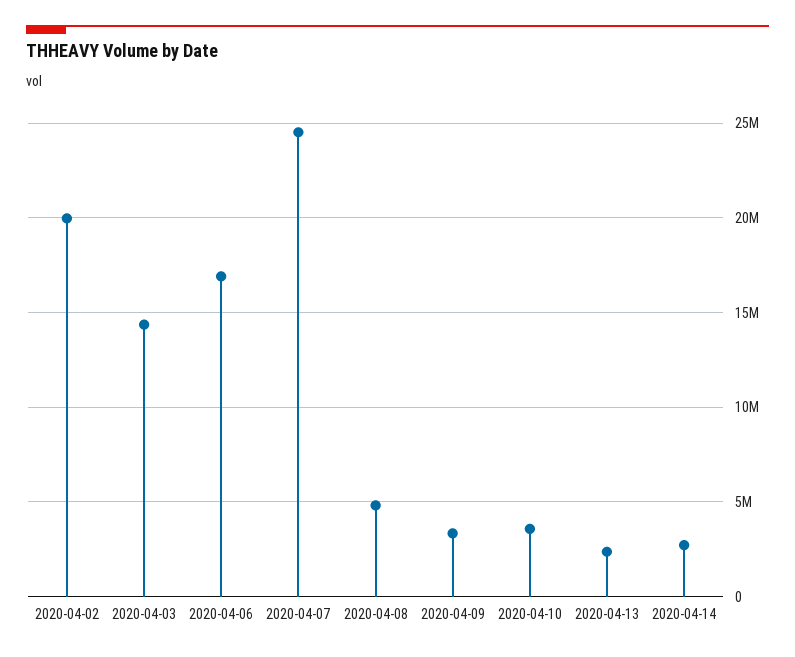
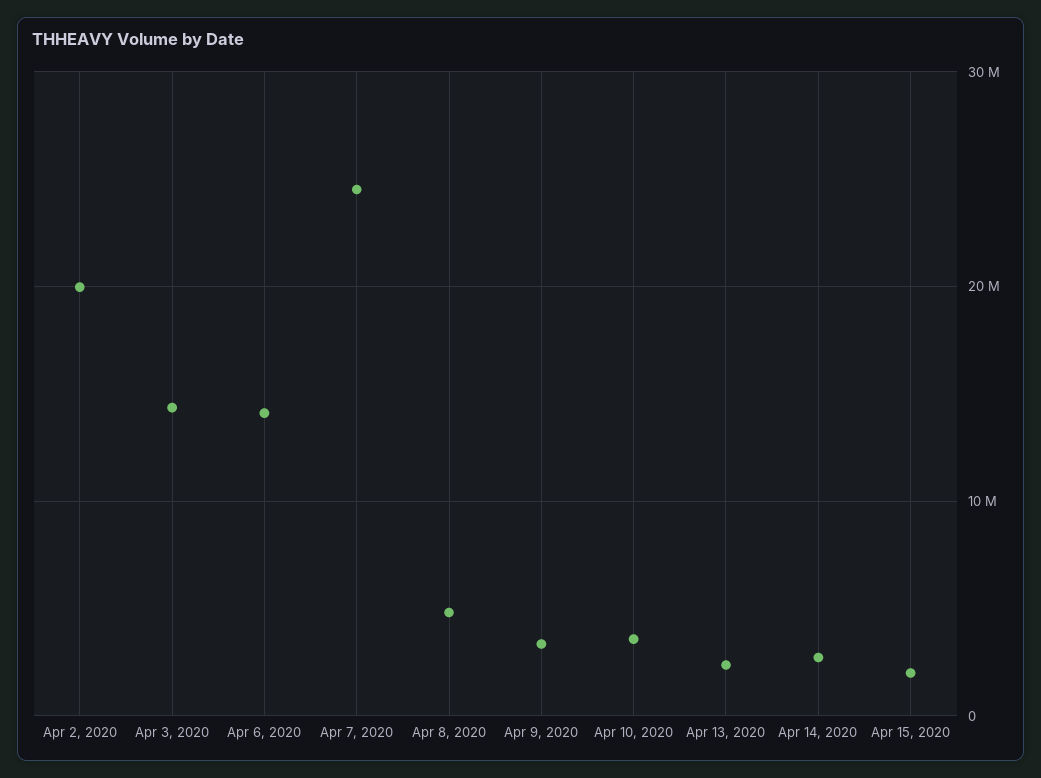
2020-04-06: 17000000 -> 14000000
Apr 15, 2020: none -> 2000000

